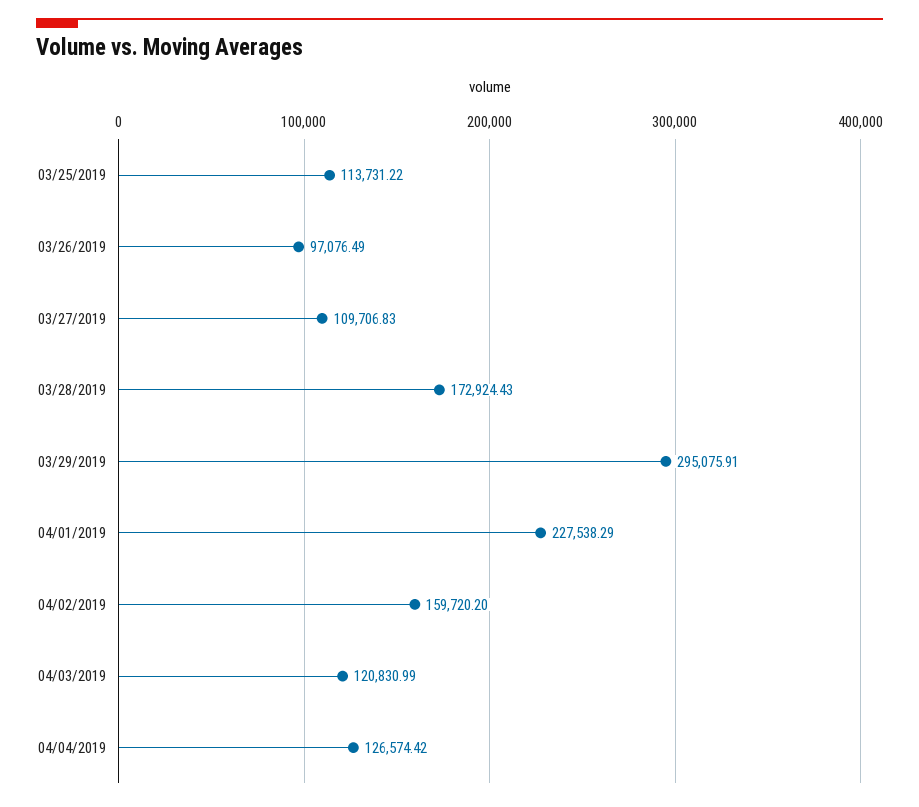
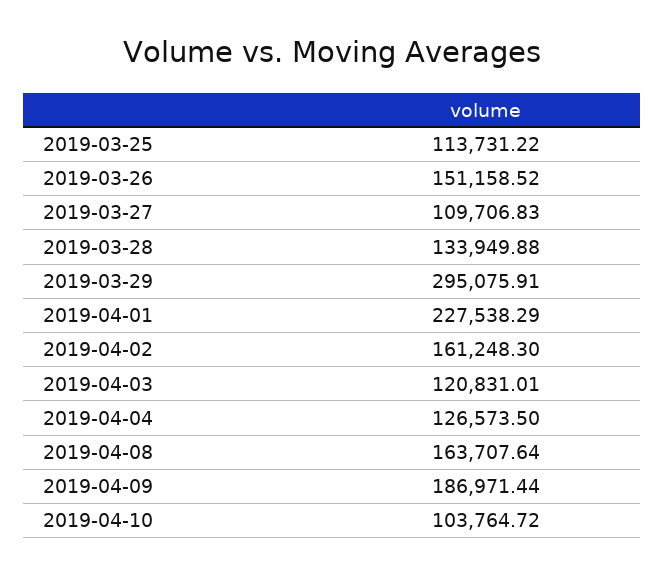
03/26/2019: 97076.49 -> 151158.52
03/28/2019: 172924.43 -> 133949.88
04/02/2019: 159720.2 -> 161248.3
04/03/2019: 120830.99 -> 120831.01
04/04/2019: 126574.42 -> 126573.5
2019-04-08: none -> 163707.64
2019-04-09: none -> 186971.44
2019-04-10: none -> 103764.72

